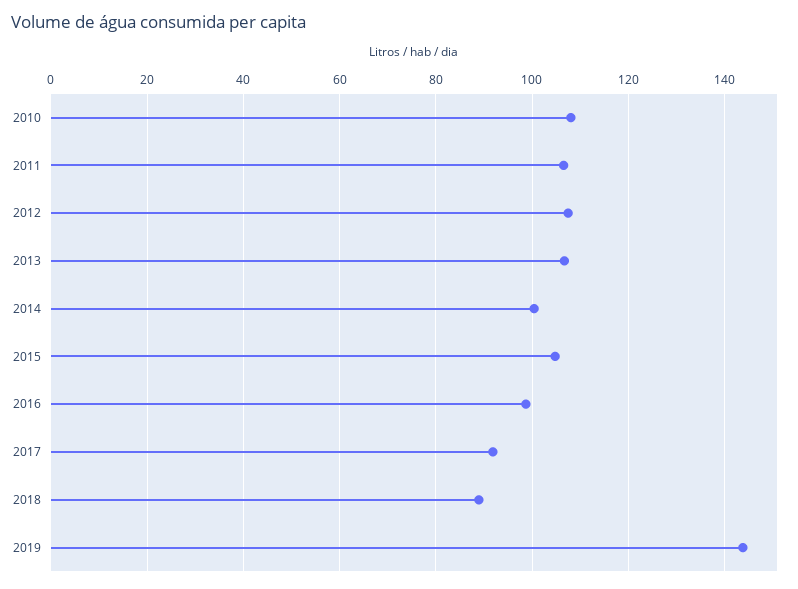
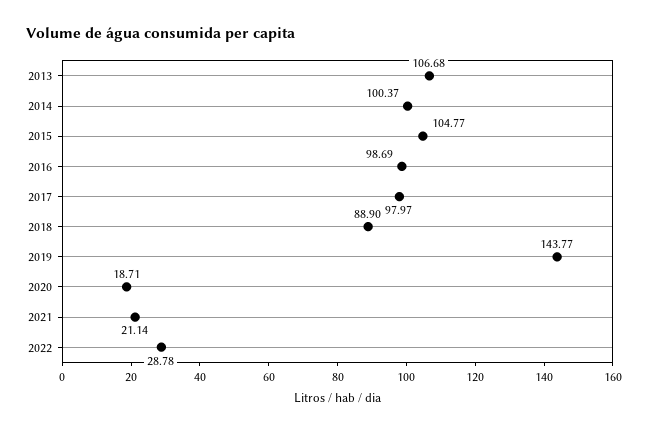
2010: 108 -> none
2011: 106 -> none
2012: 108 -> none
2017: 92 -> 97.97
2020: none -> 18.71
2021: none -> 21.14
2022: none -> 28.78

